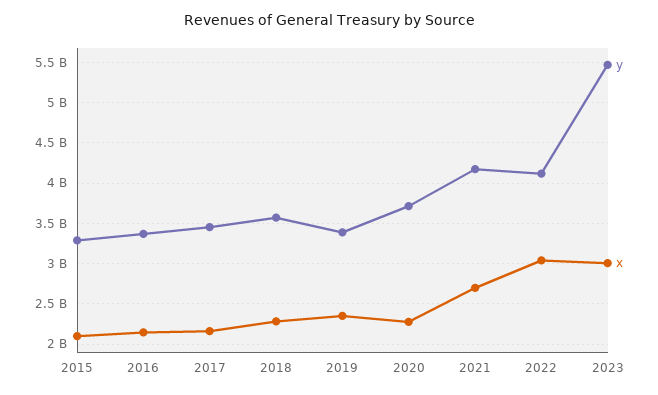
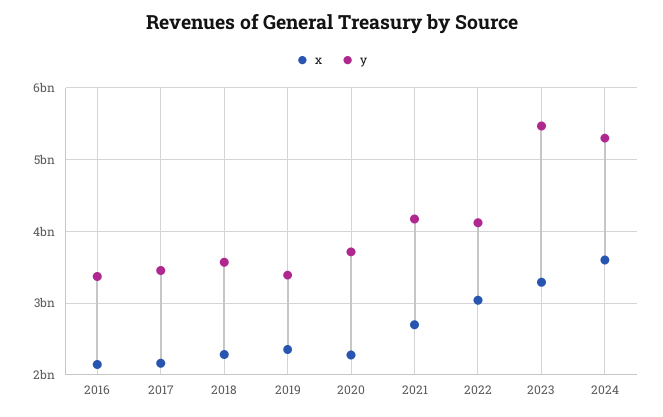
y, 2015: 3300000000 -> none
x, 2015: 2100000000 -> none
x, 2023: 3000000000 -> 3300000000
x, 2024: none -> 3600000000
y, 2024: none -> 5300000000

